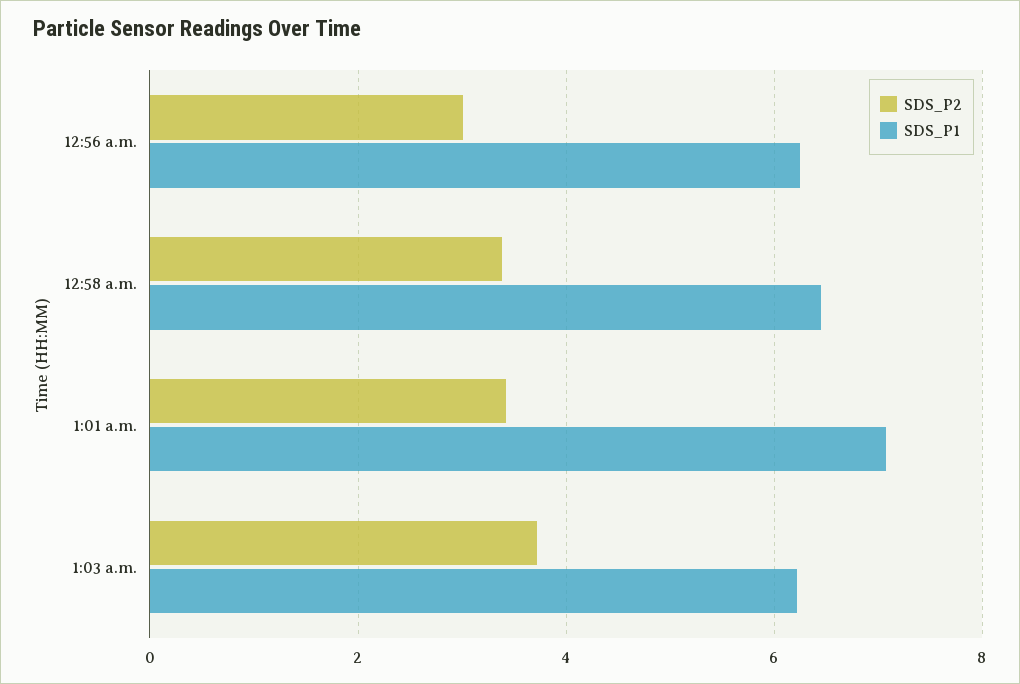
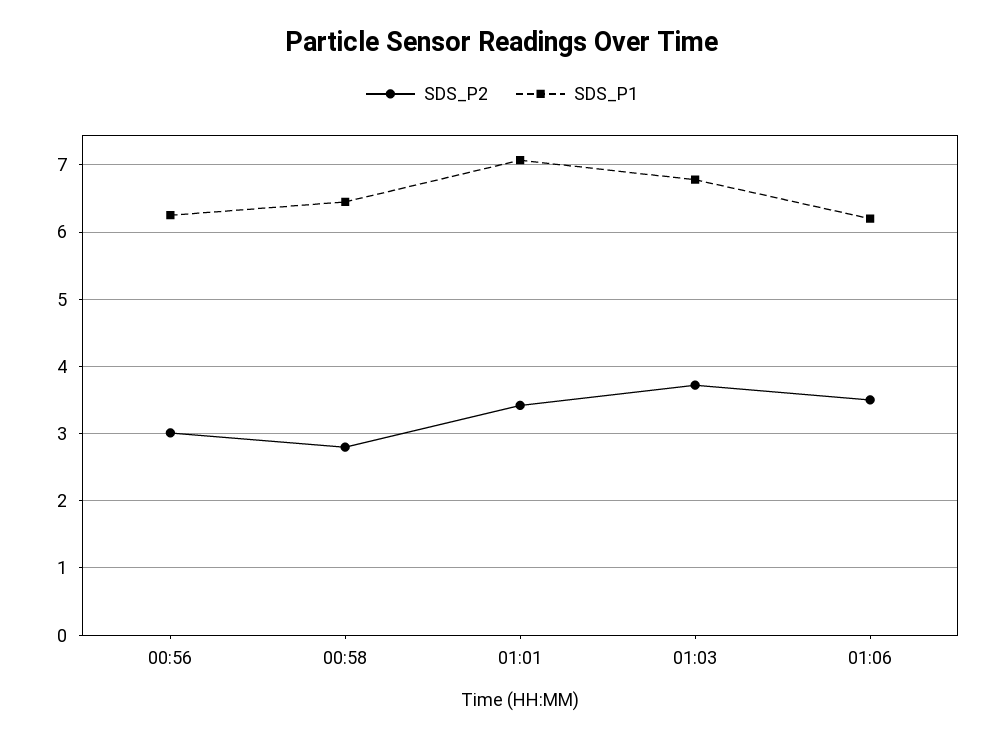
SDS_P2, 12:58 a.m.: 3.4 -> 2.8
SDS_P1, 1:03 a.m.: 6.2 -> 6.8
SDS_P2, 01:06: none -> 3.5
SDS_P1, 01:06: none -> 6.2

